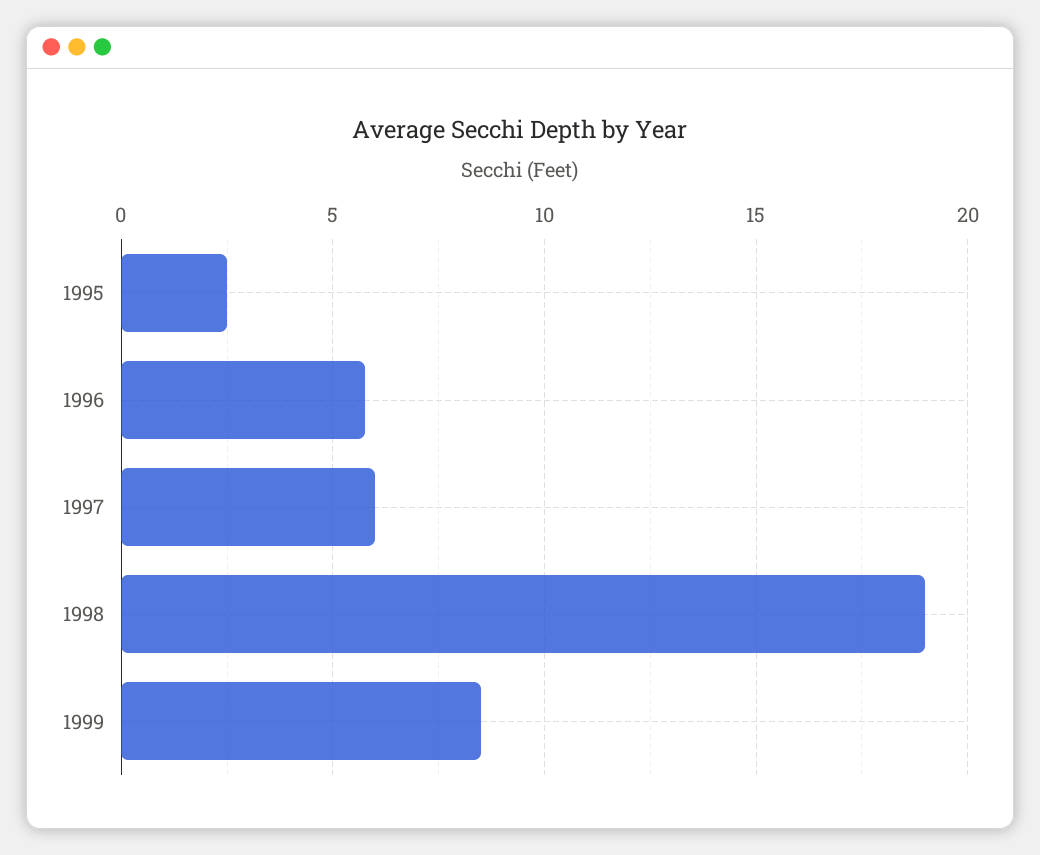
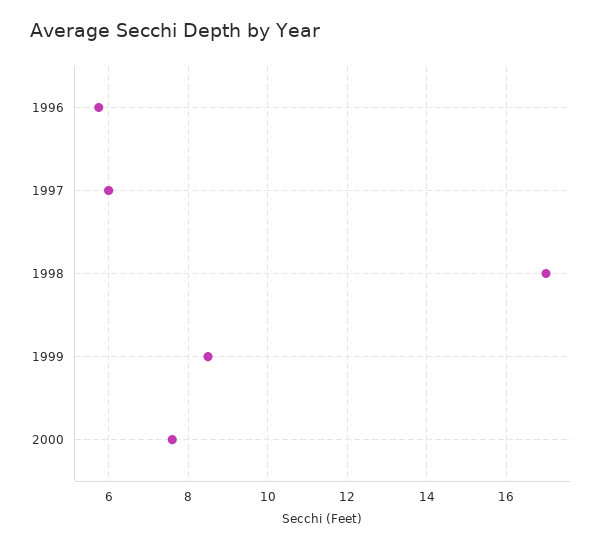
1995: 2.5 -> none
1998: 19 -> 17
2000: none -> 7.6

